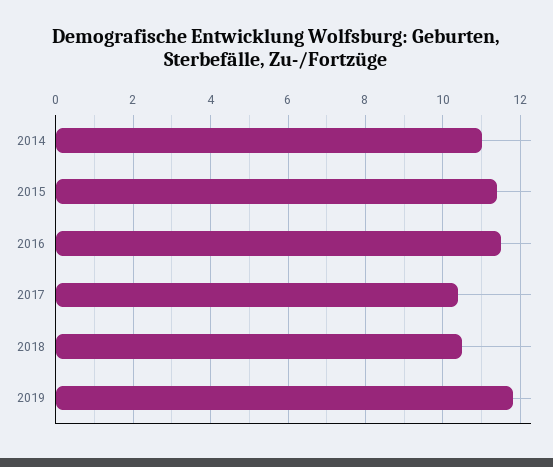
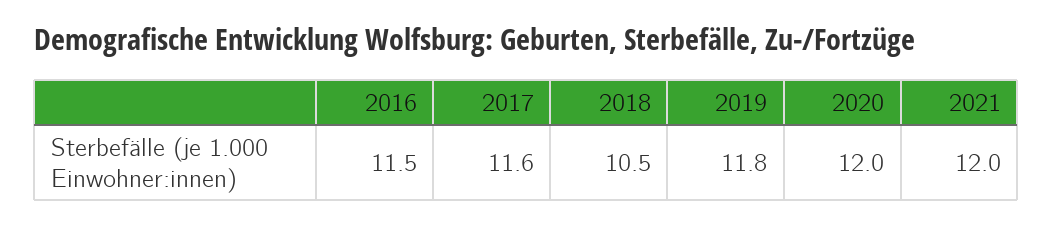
2014: 11 -> none
2015: 11.5 -> none
2017: 10.5 -> 11.6
2020: none -> 12
2021: none -> 12

